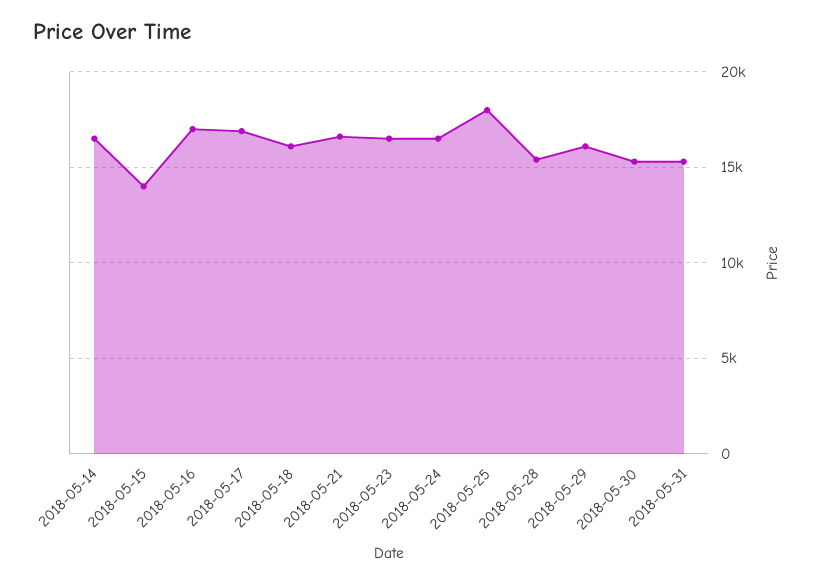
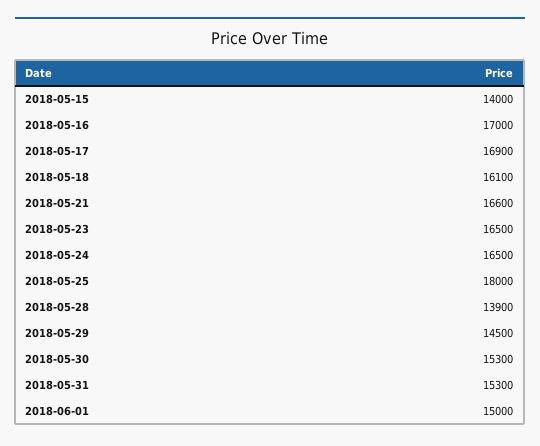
2018-05-14: 16500 -> none
2018-05-28: 15500 -> 13900
2018-05-29: 16000 -> 14500
2018-06-01: none -> 15000

